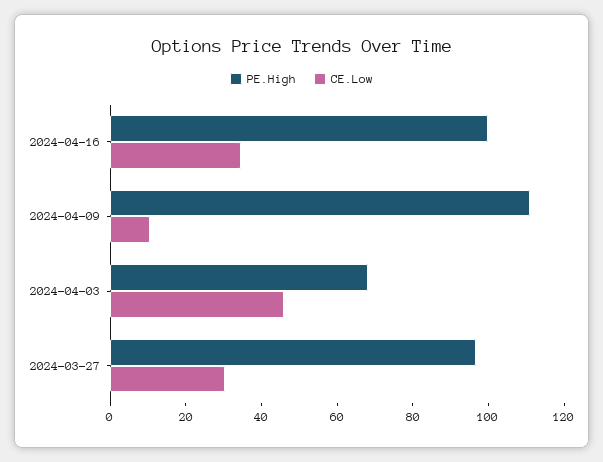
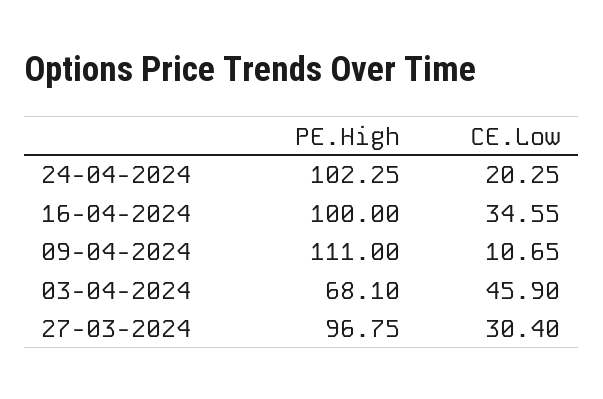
PE.High, 24-04-2024: none -> 102.25
CE.Low, 24-04-2024: none -> 20.25

